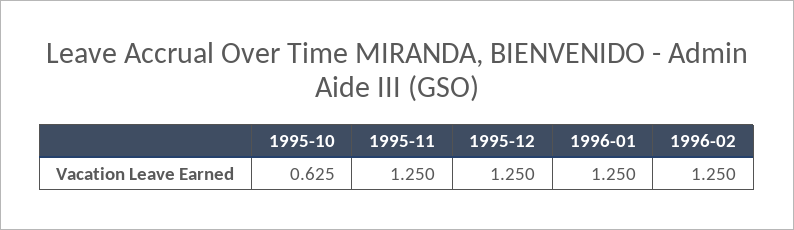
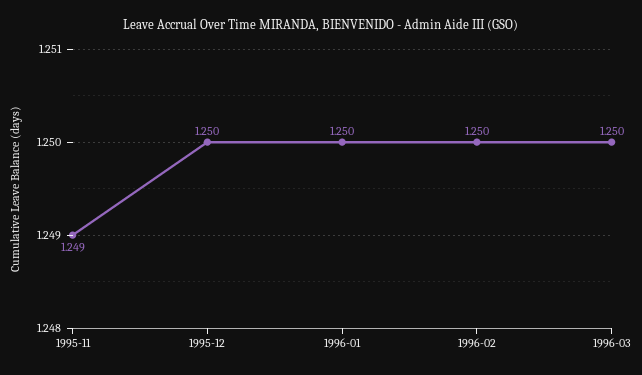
1995-10: 0.625 -> none
1995-11: 1.25 -> 1.249
1996-03: none -> 1.25

